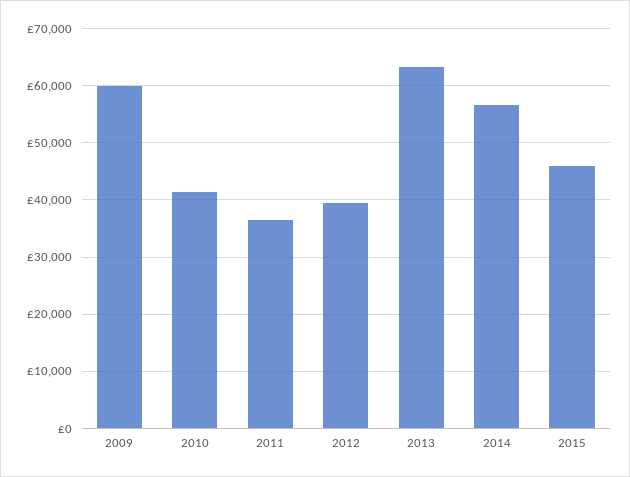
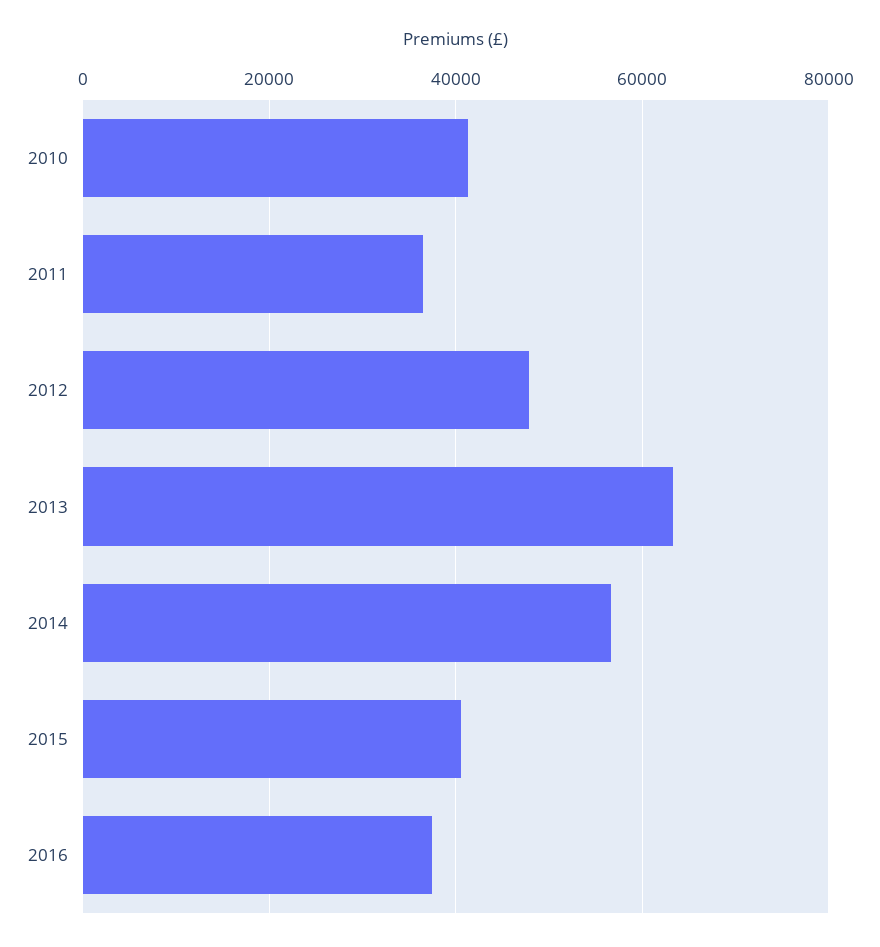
2009: 60000 -> none
2012: 40000 -> 48000
2015: 46000 -> 40000
2016: none -> 38000

